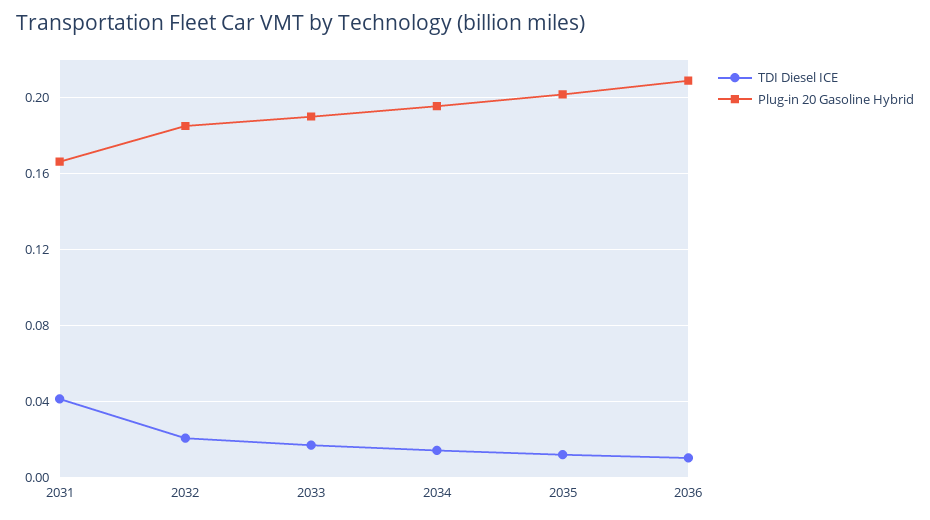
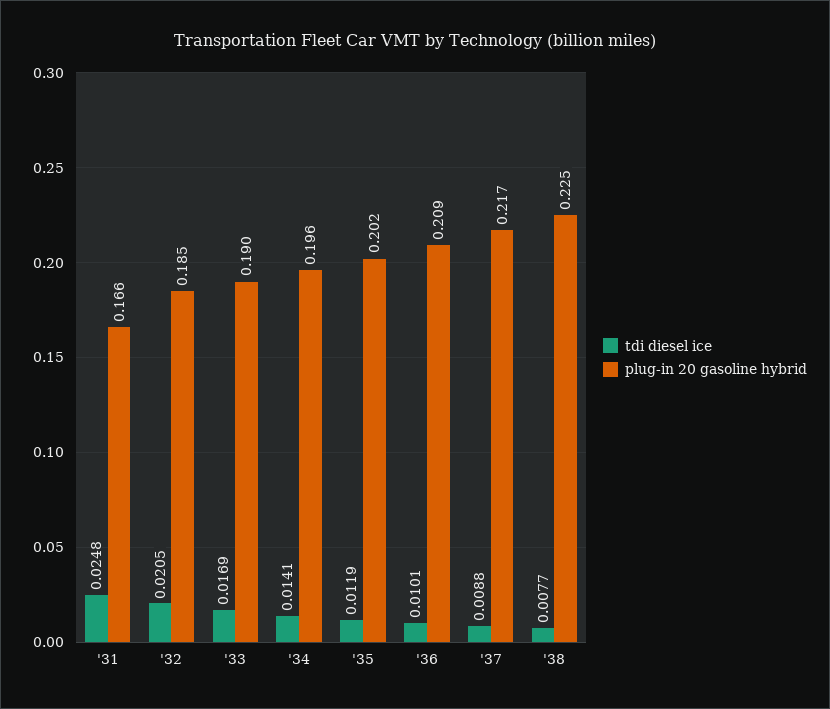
TDI Diesel ICE, 2031: 0.04 -> 0.0248
TDI Diesel ICE, '37: none -> 0.0088
Plug-in 20 Gasoline Hybrid, '37: none -> 0.217
TDI Diesel ICE, '38: none -> 0.0077
Plug-in 20 Gasoline Hybrid, '38: none -> 0.225

